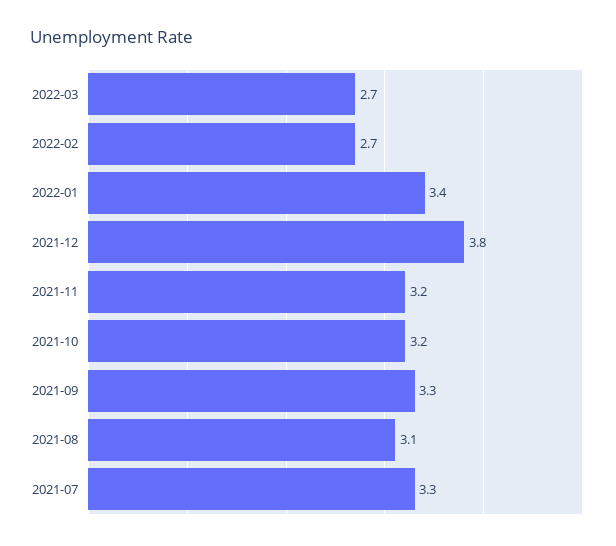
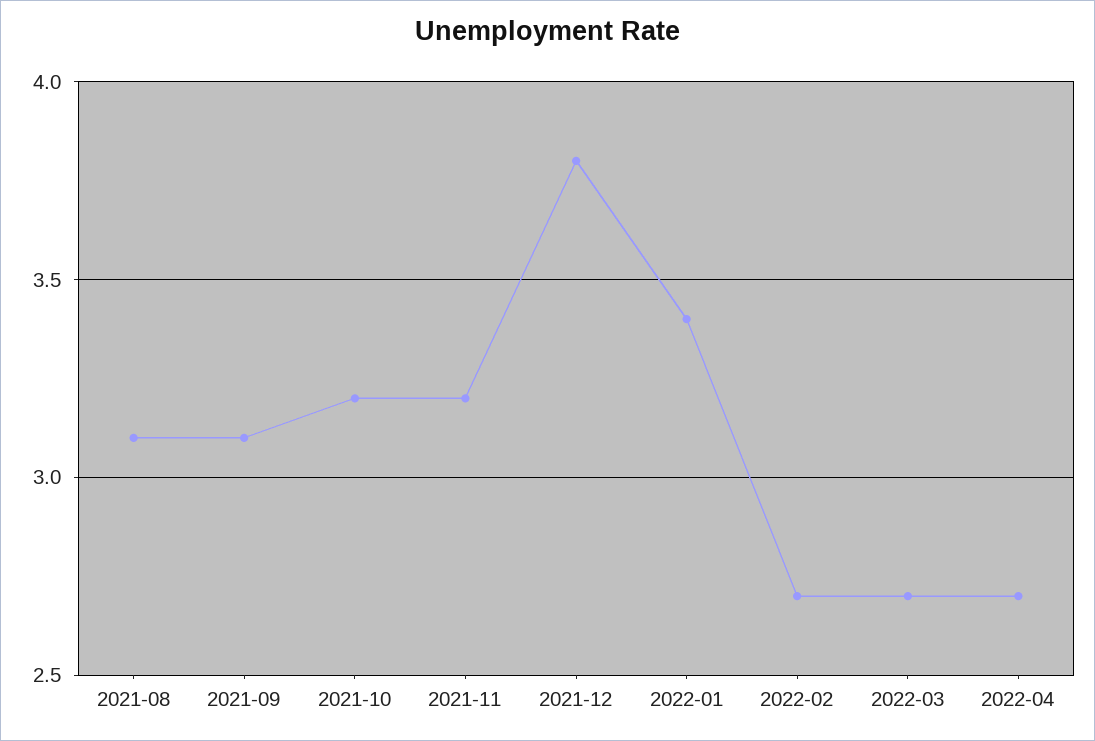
2021-09: 3.3 -> 3.1
2021-07: 3.3 -> none
2022-04: none -> 2.7

